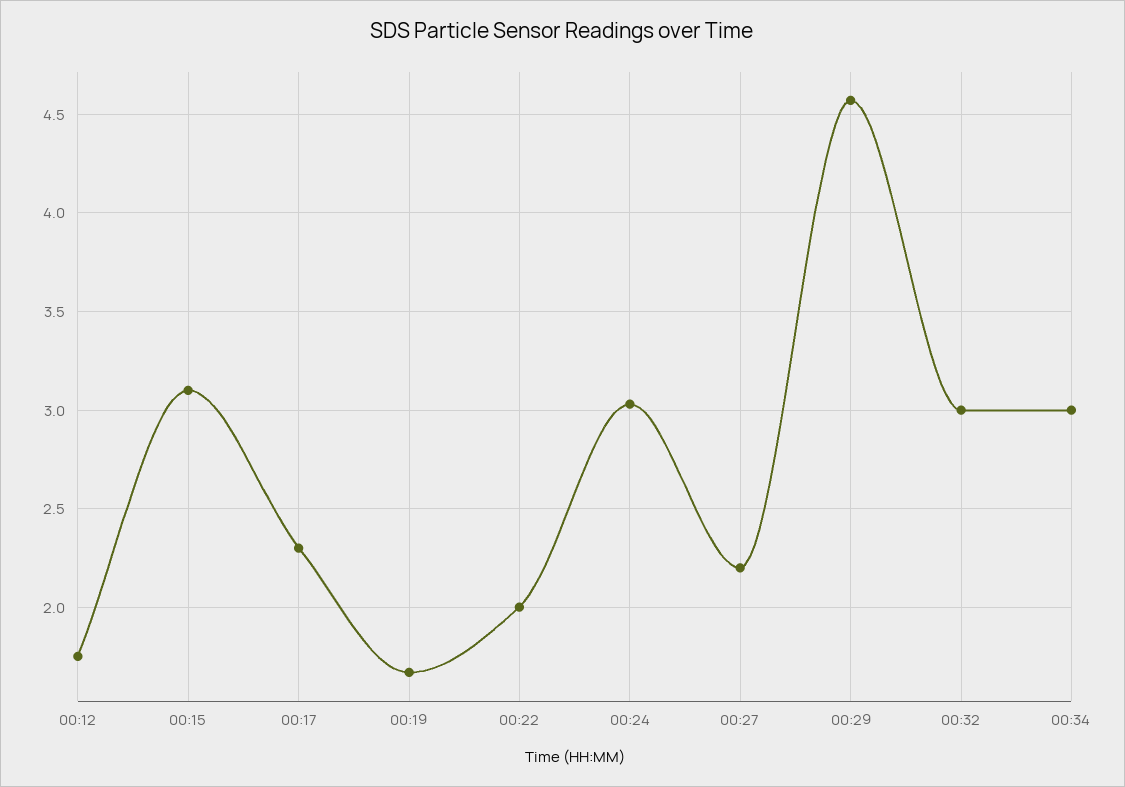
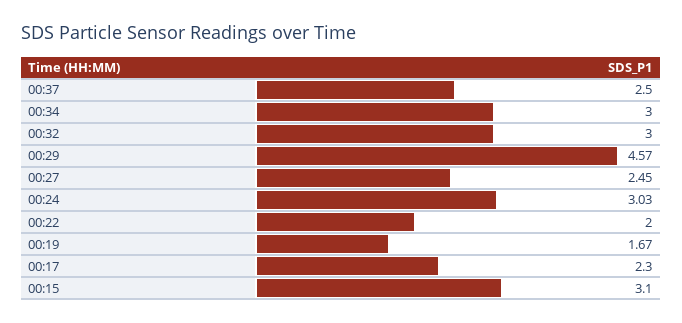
00:12: 1.75 -> none
00:27: 2.2 -> 2.45
00:37: none -> 2.5

